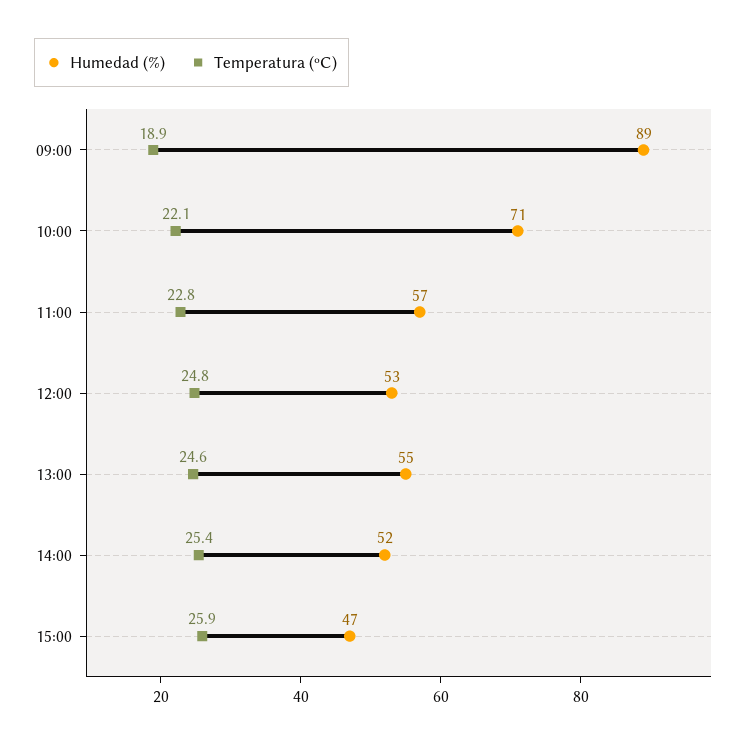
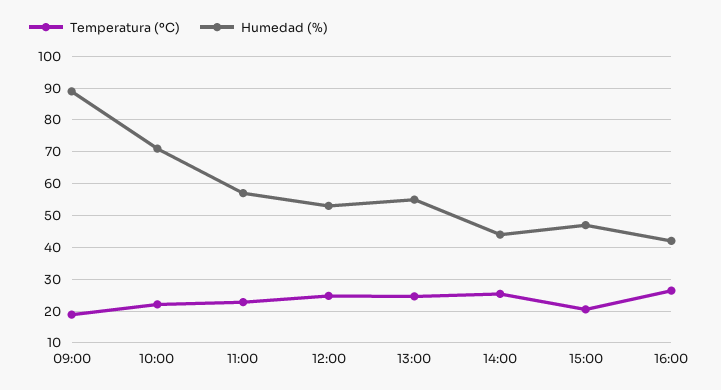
Humedad (%), 14:00: 52 -> 44
Temperatura (ºC), 15:00: 25.9 -> 20
Temperatura (ºC), 16:00: none -> 26
Humedad (%), 16:00: none -> 42

